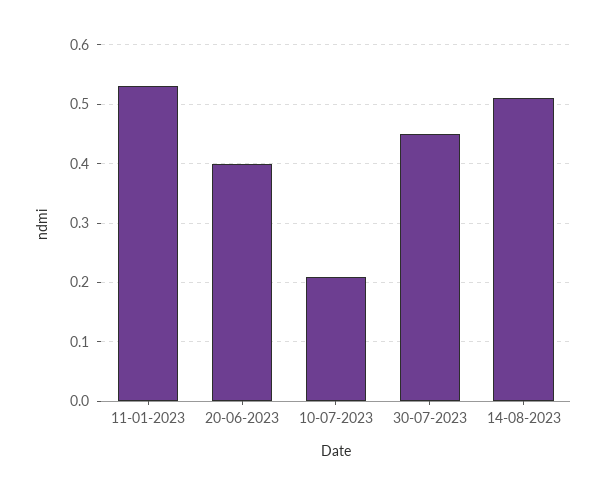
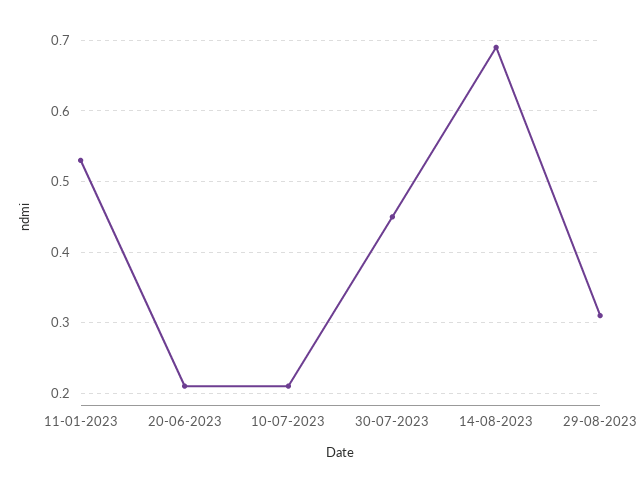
20-06-2023: 0.4 -> 0.21
14-08-2023: 0.5 -> 0.69
29-08-2023: none -> 0.31

